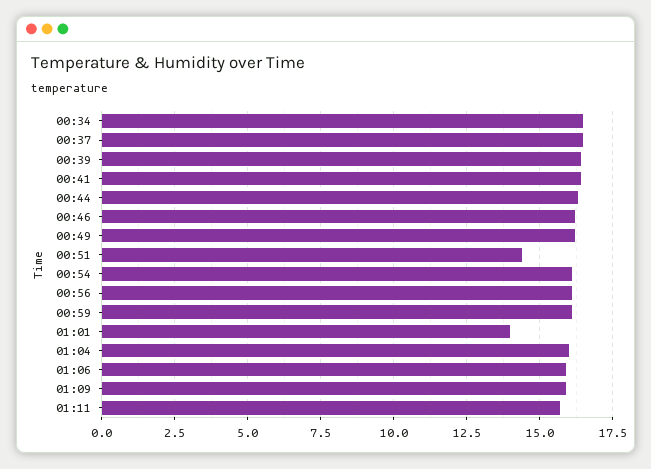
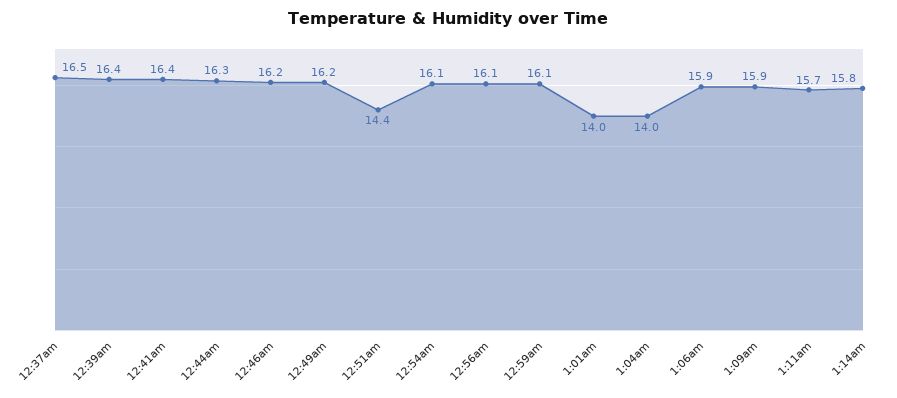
00:34: 16.5 -> none
01:04: 16 -> 14
1:14am: none -> 15.8

